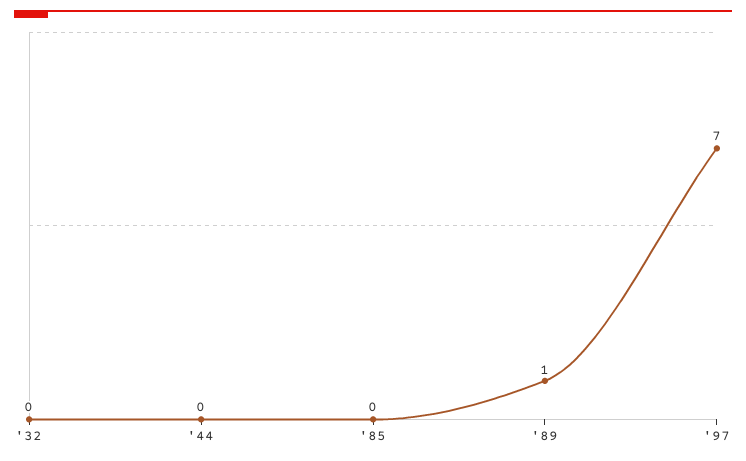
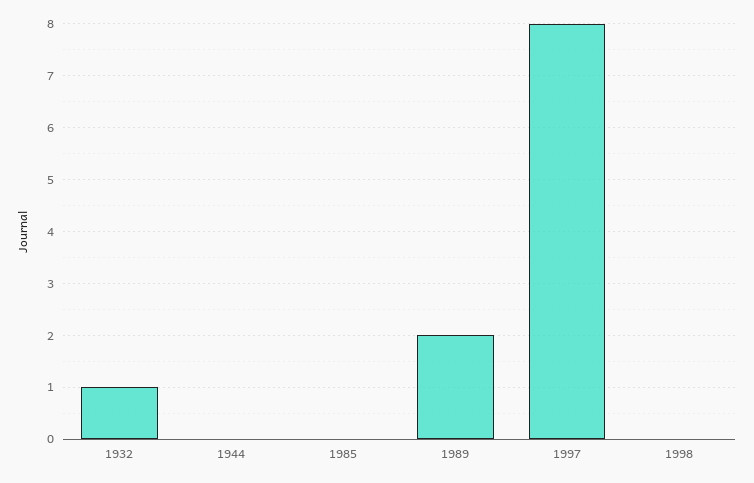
'32: 0 -> 1
'89: 1 -> 2
'97: 7 -> 8
1998: none -> 0

